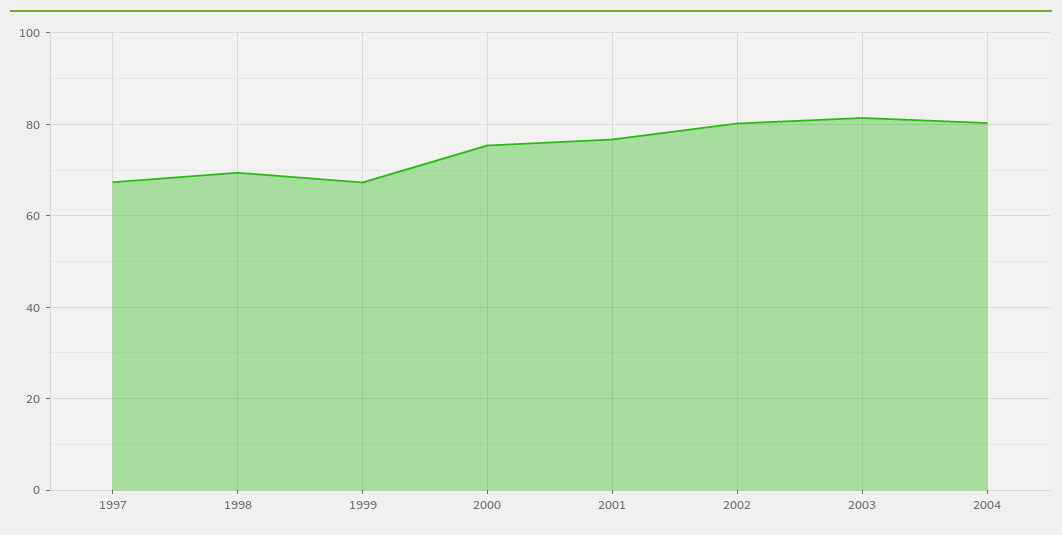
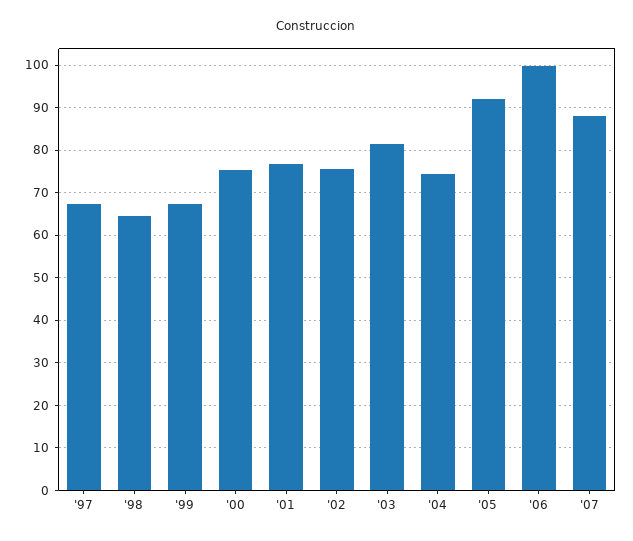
1998: 70 -> 64
2002: 80 -> 76
2004: 80 -> 74
'05: none -> 92
'06: none -> 100
'07: none -> 88

